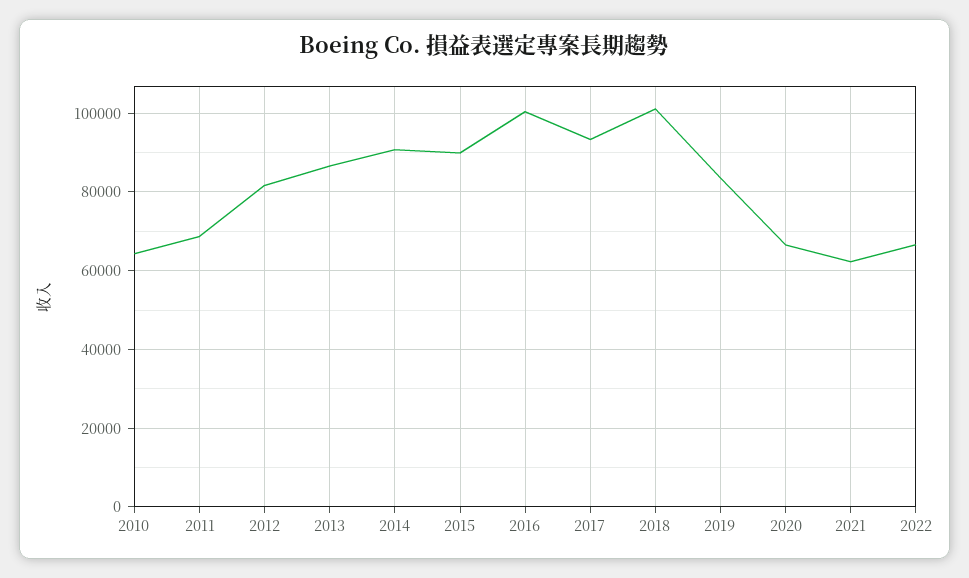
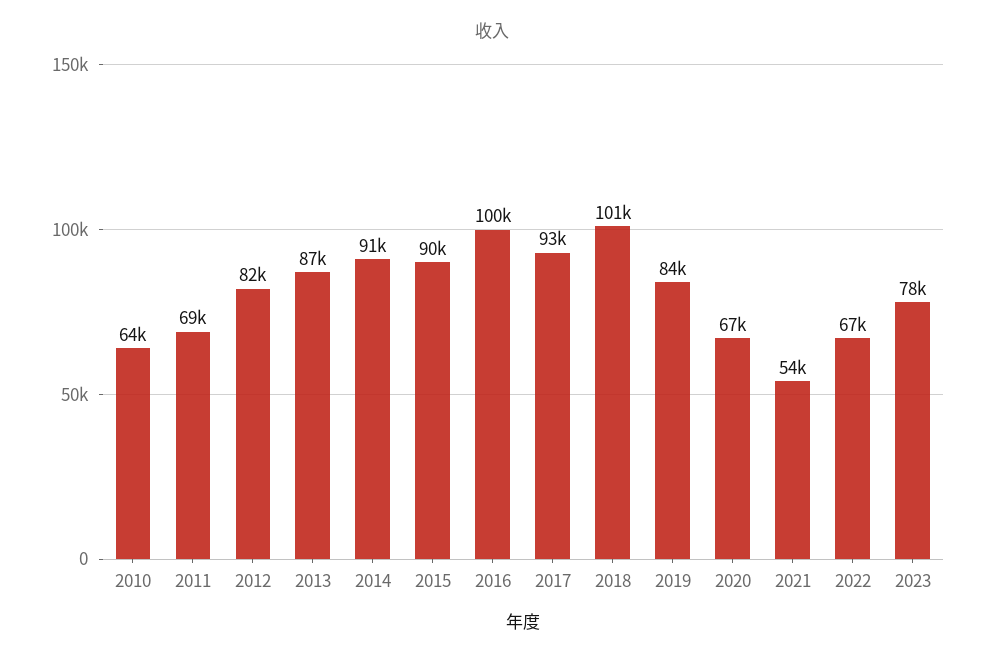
2021: 62000 -> 54000
2023: none -> 78000

